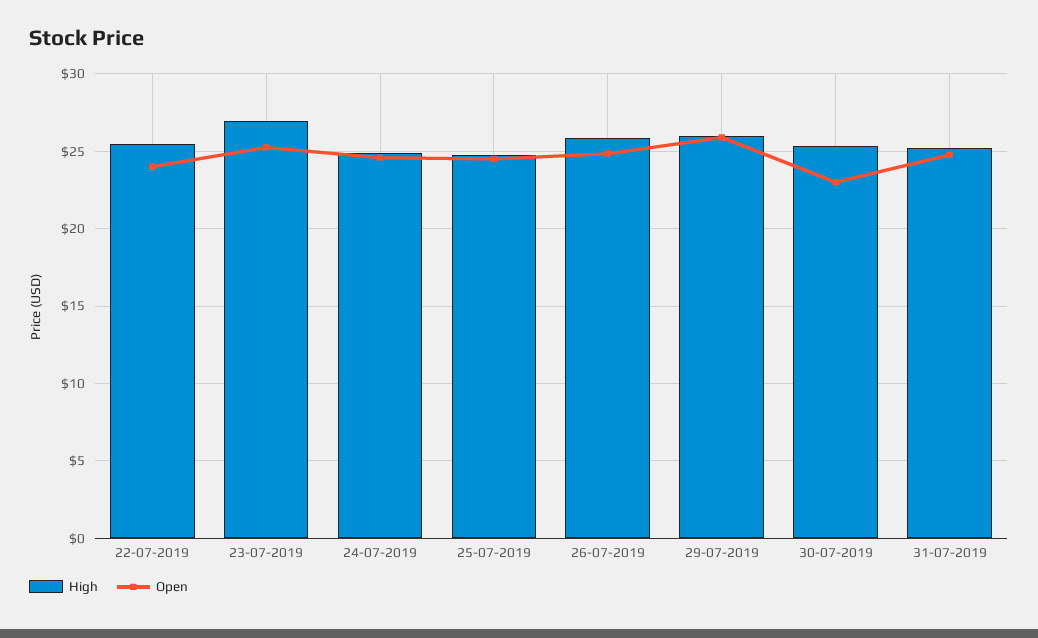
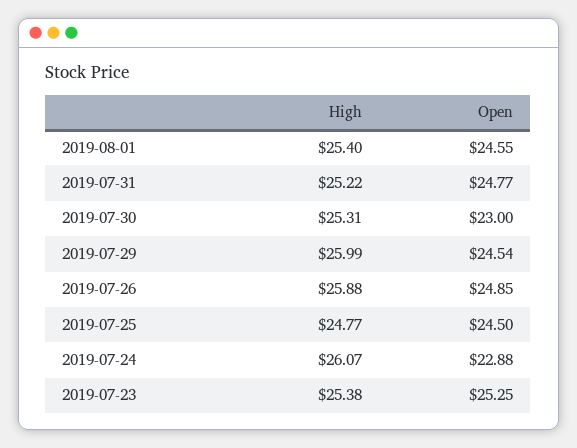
High, 22-07-2019: 25.5 -> none
Open, 22-07-2019: 24 -> none
High, 23-07-2019: 27 -> 25.38
High, 24-07-2019: 25 -> 26.07
Open, 24-07-2019: 24.5 -> 22.88
Open, 29-07-2019: 26 -> 24.54
High, 2019-08-01: none -> 25.4
Open, 2019-08-01: none -> 24.55

